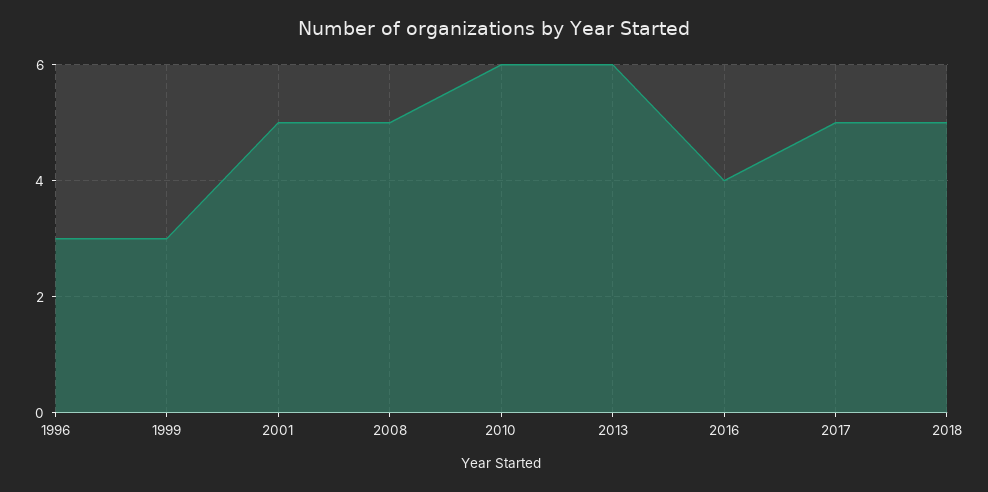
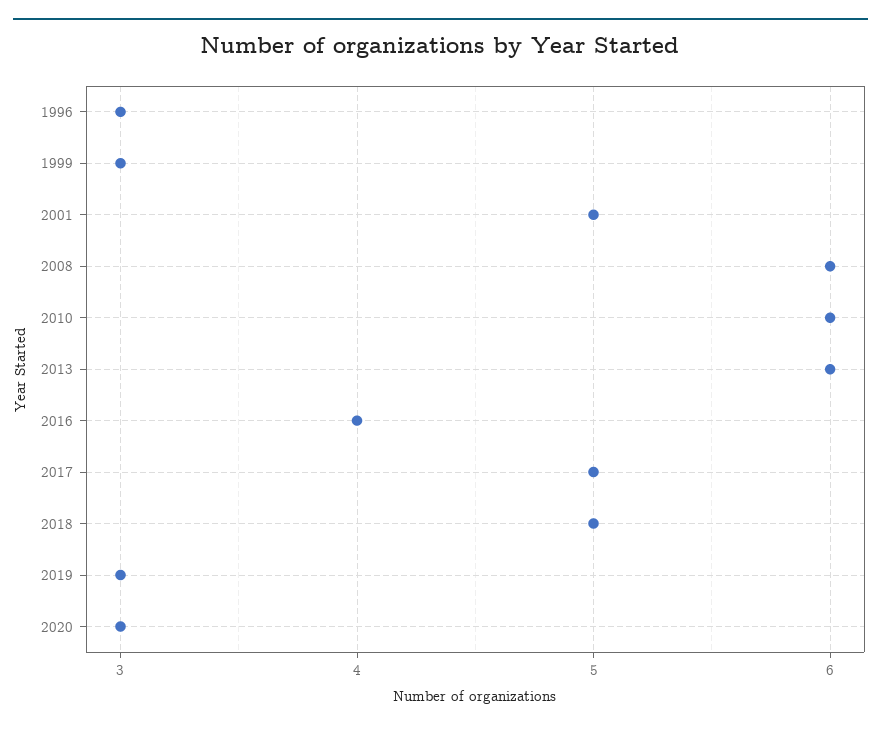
2008: 5 -> 6
2019: none -> 3
2020: none -> 3

